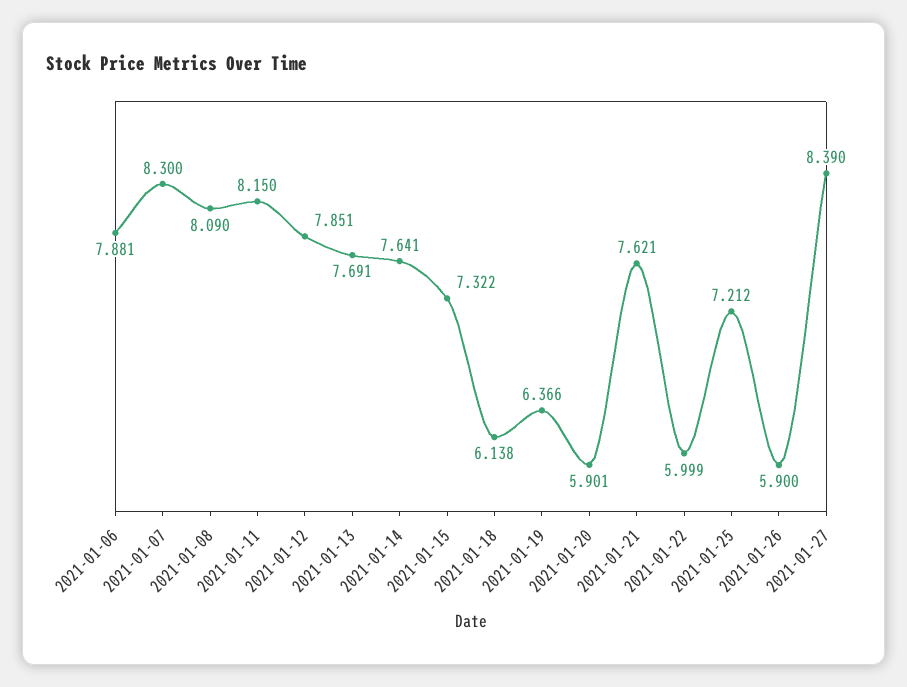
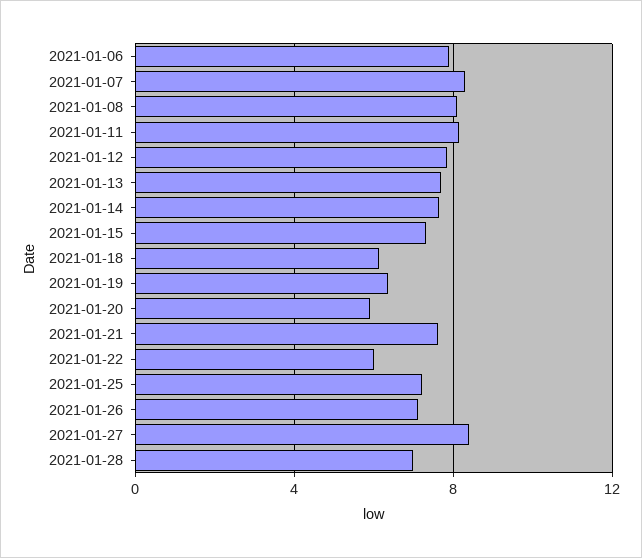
2021-01-26: 5.9 -> 7
2021-01-28: none -> 7

